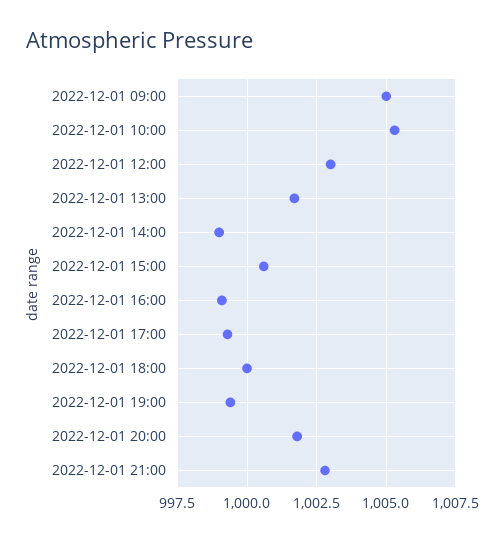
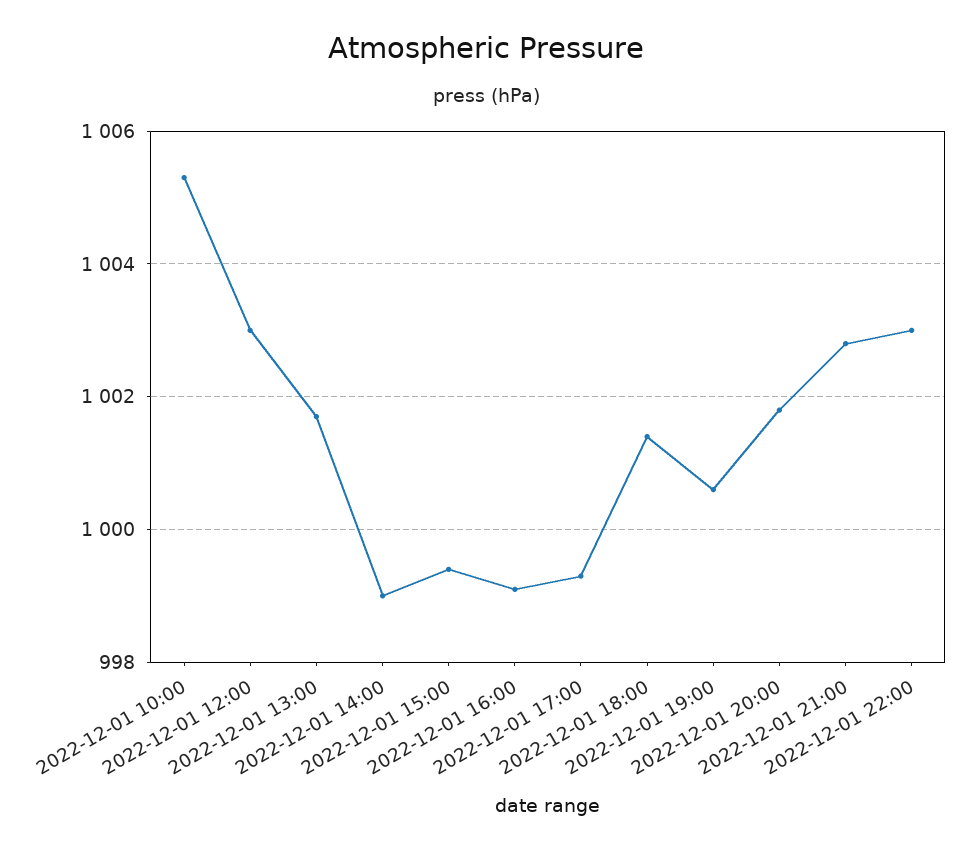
2022-12-01 09:00: 1005 -> none
2022-12-01 15:00: 1000.5 -> 999.5
2022-12-01 18:00: 1000 -> 1001.5
2022-12-01 19:00: 999.5 -> 1000.5
2022-12-01 22:00: none -> 1003

